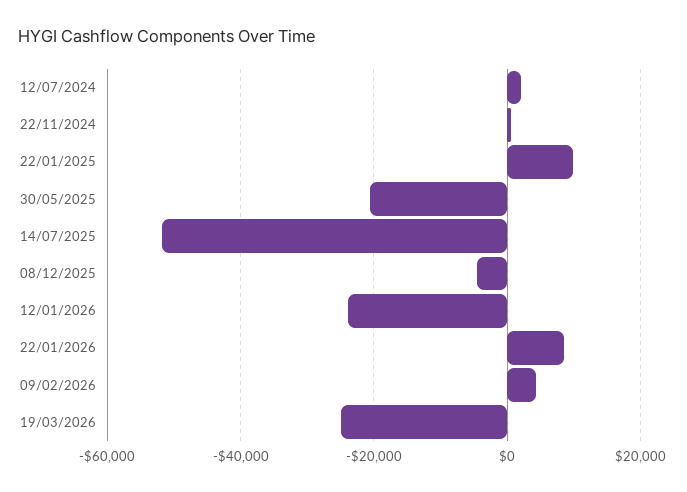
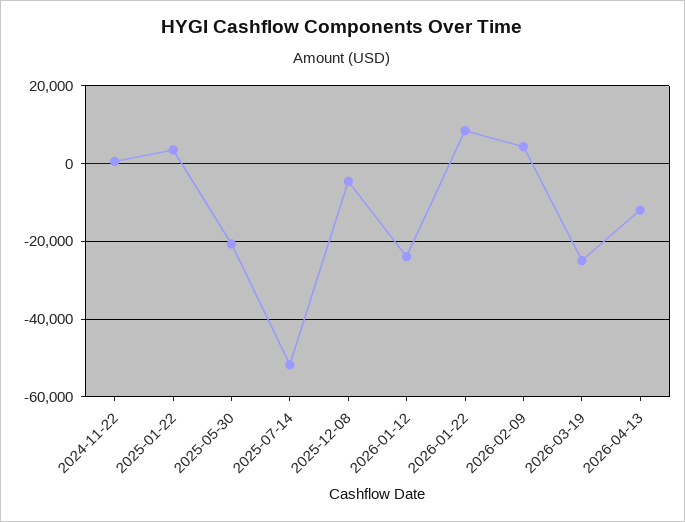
12/07/2024: 2000 -> none
22/01/2025: 10000 -> 4000
2026-04-13: none -> -12000

